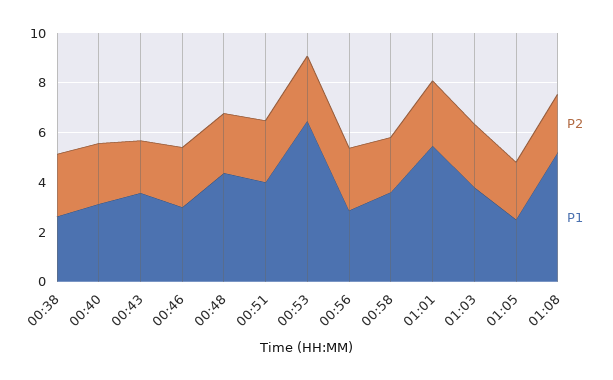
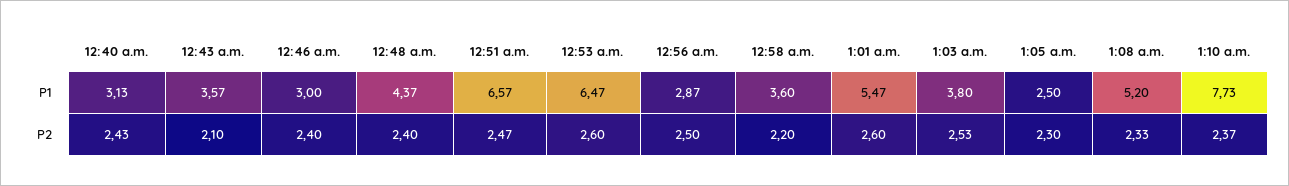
P2, 00:38: 2.5 -> none
P1, 00:38: 2.5 -> none
P1, 00:51: 4 -> 6.57
P1, 1:10 a.m.: none -> 7.73
P2, 1:10 a.m.: none -> 2.37

